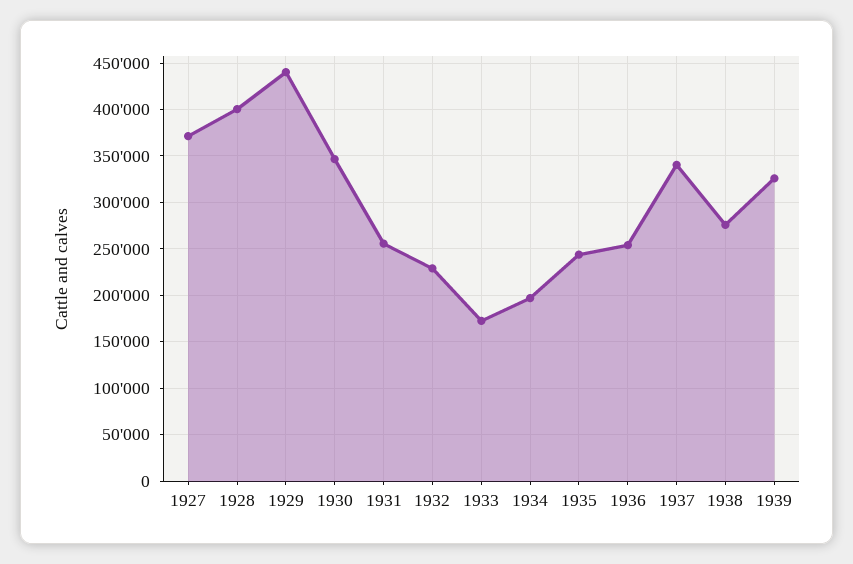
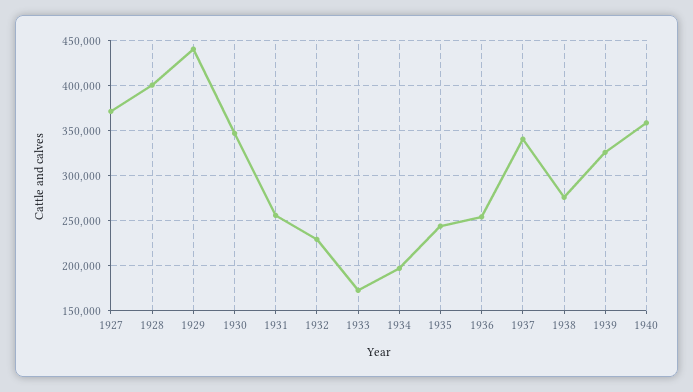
1940: none -> 360000

